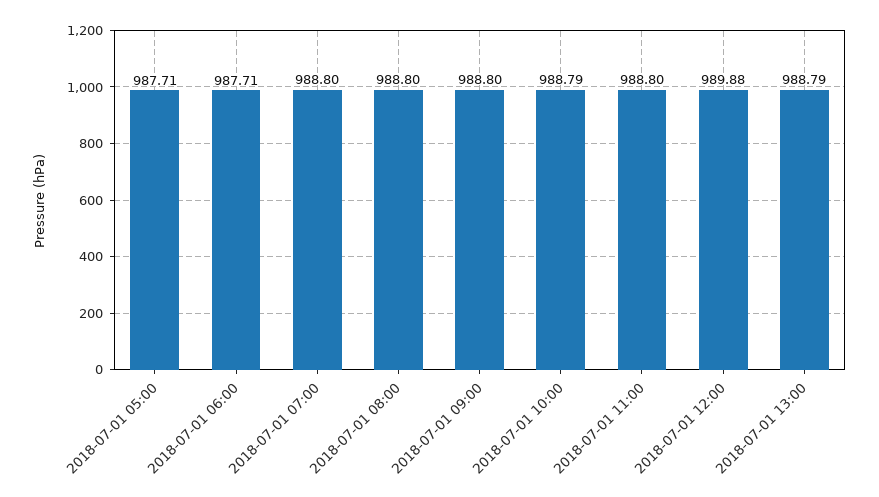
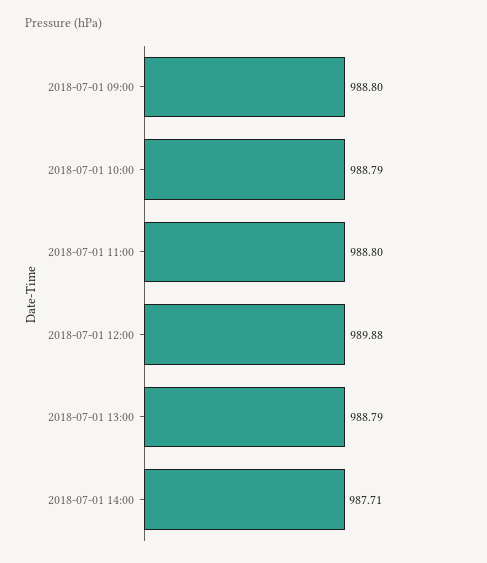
2018-07-01 05:00: 987.71 -> none
2018-07-01 06:00: 987.71 -> none
2018-07-01 07:00: 988.8 -> none
2018-07-01 08:00: 988.8 -> none
2018-07-01 14:00: none -> 987.71

